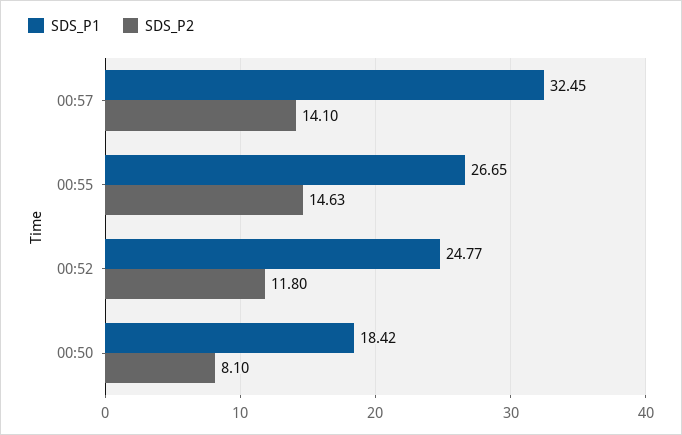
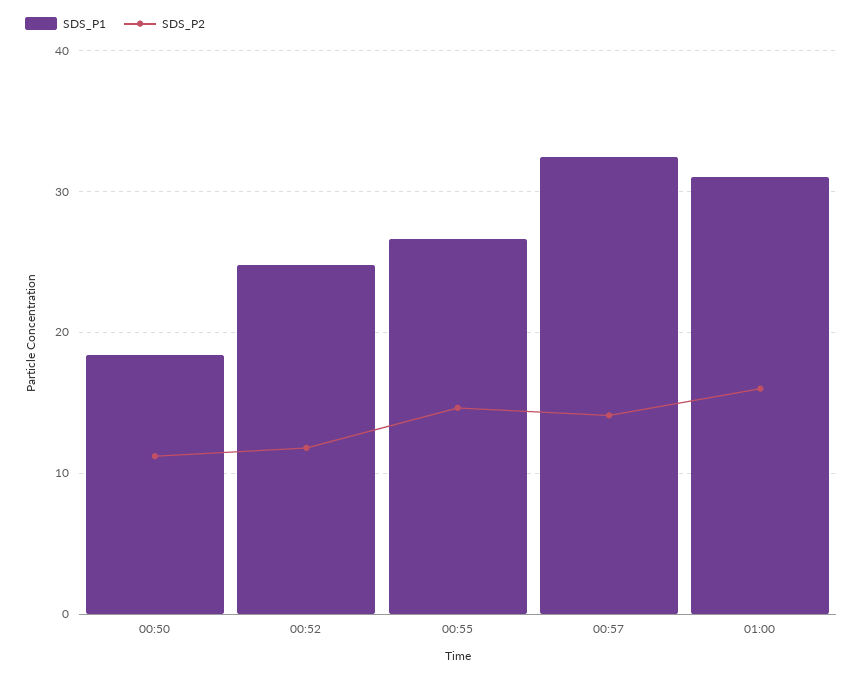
SDS_P2, 00:50: 8.1 -> 11
SDS_P1, 01:00: none -> 31
SDS_P2, 01:00: none -> 16

